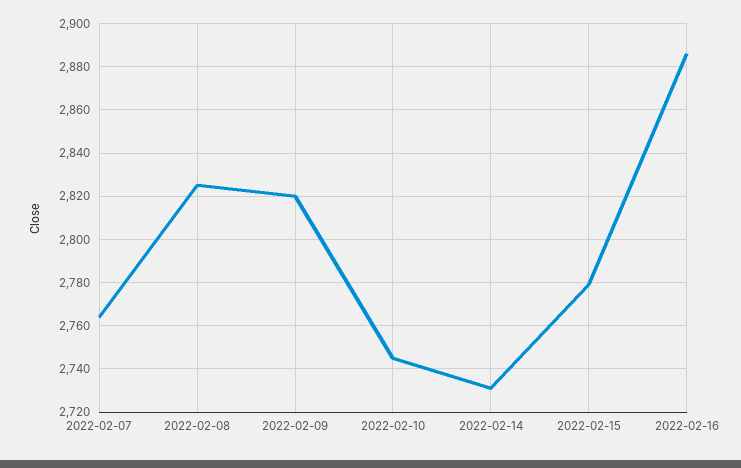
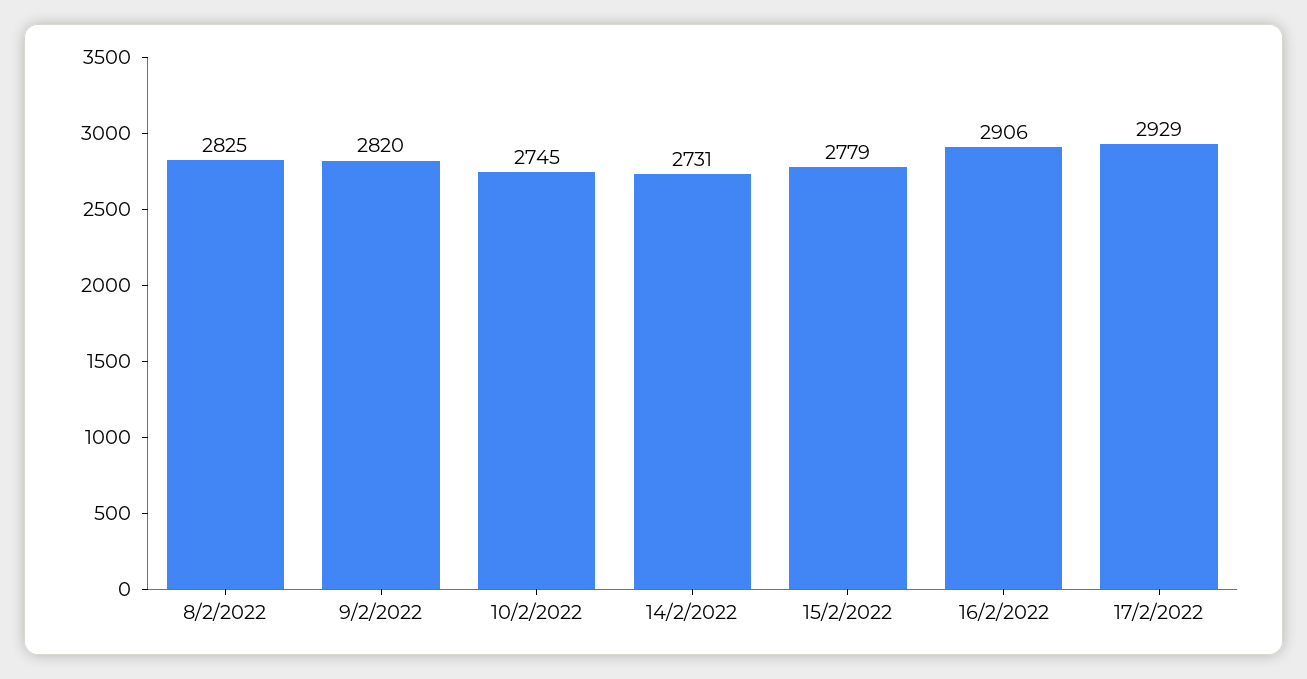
2022-02-07: 2765 -> none
2022-02-16: 2885 -> 2906
17/2/2022: none -> 2929

